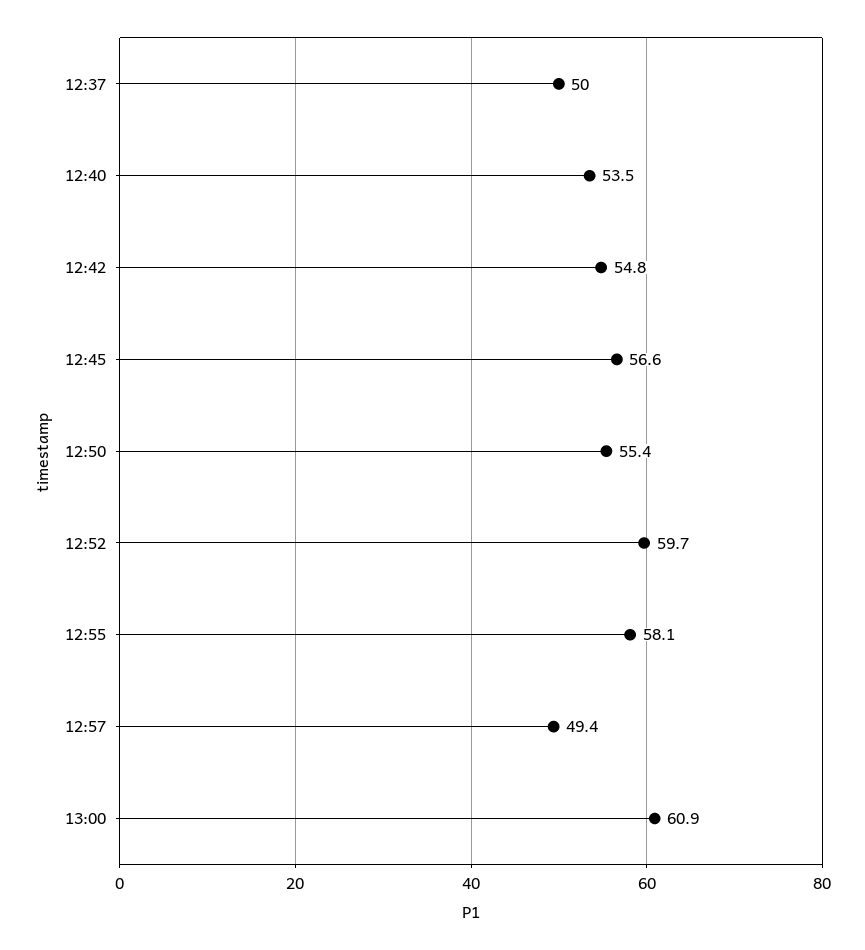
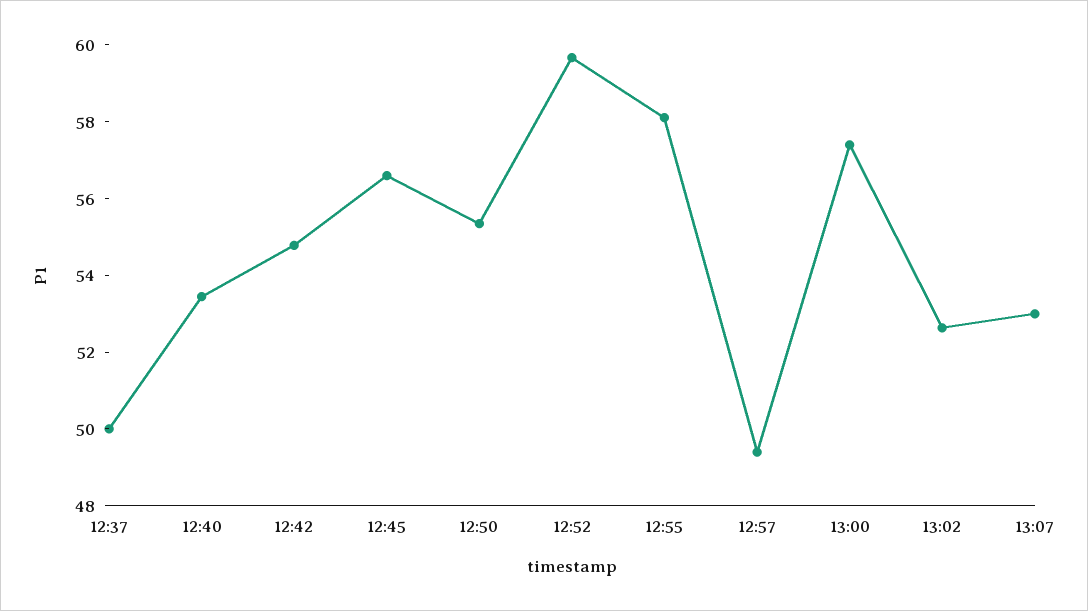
13:00: 60.9 -> 57.5
13:02: none -> 52.5
13:07: none -> 53

